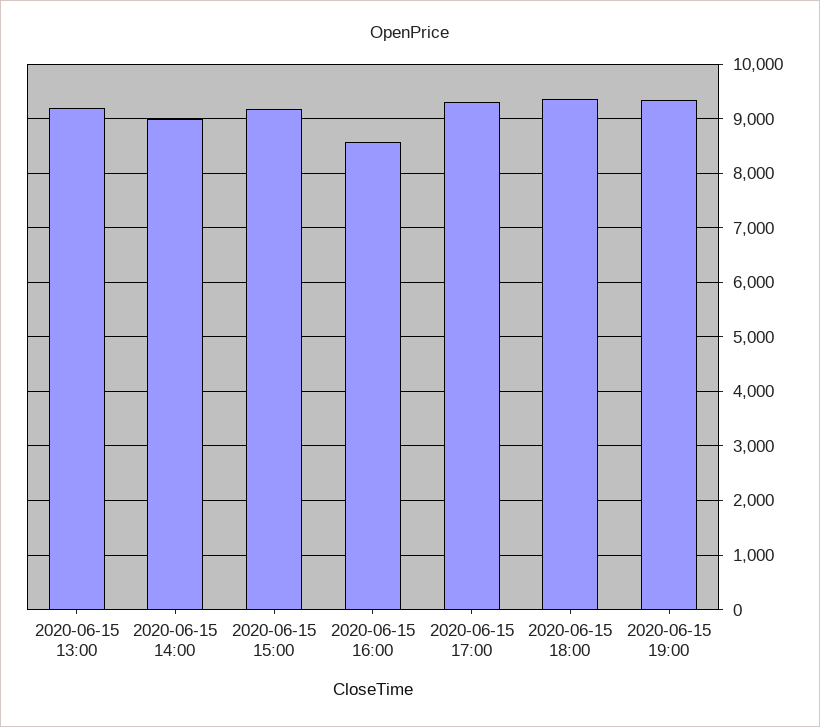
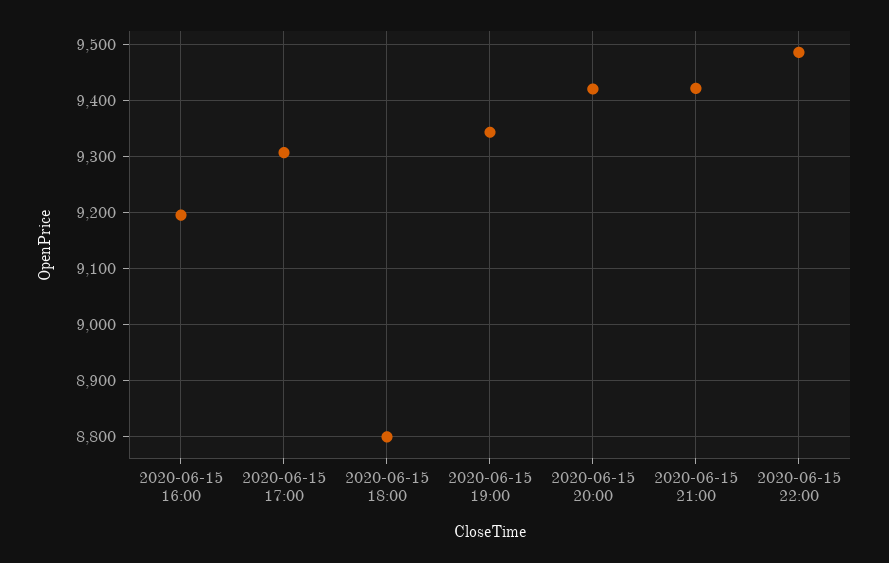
2020-06-15 13:00: 9200 -> none
2020-06-15 14:00: 9000 -> none
2020-06-15 15:00: 9200 -> none
2020-06-15 16:00: 8600 -> 9200
2020-06-15 18:00: 9400 -> 8800
2020-06-15 20:00: none -> 9420
2020-06-15 21:00: none -> 9420
2020-06-15 22:00: none -> 9480

